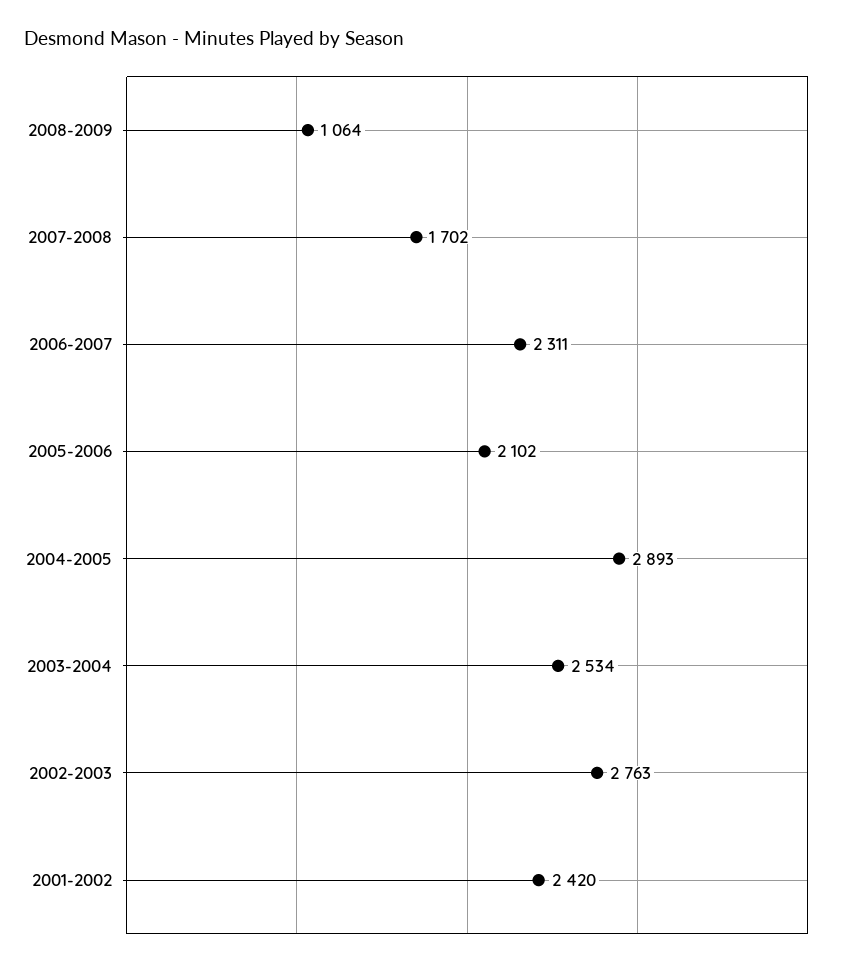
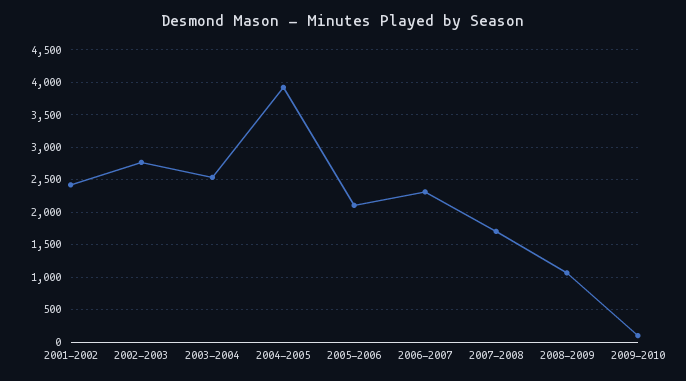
2004-2005: 2893 -> 3900
2009-2010: none -> 100

